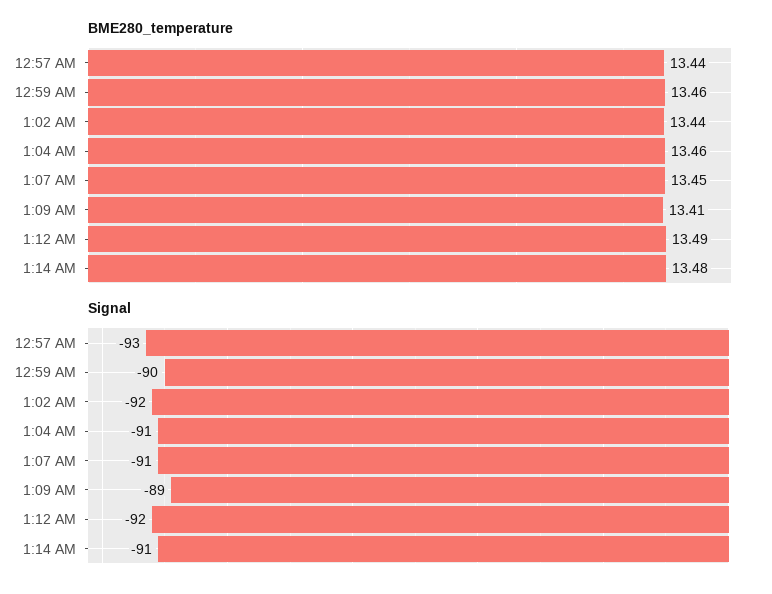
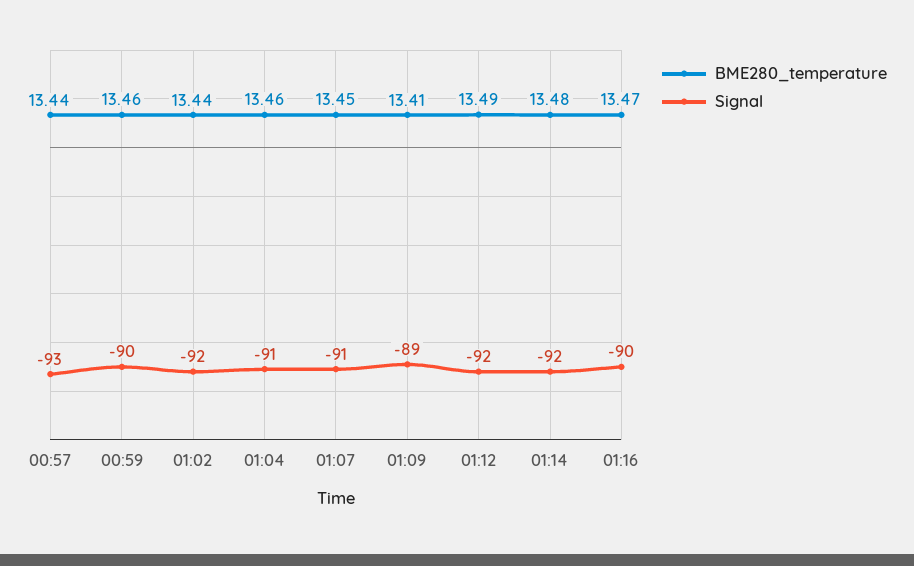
Signal, 1:14 AM: -91 -> -92
BME280_temperature, 01:16: none -> 13.47
Signal, 01:16: none -> -90

